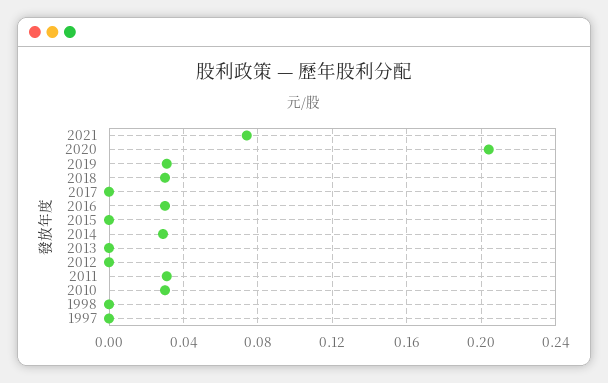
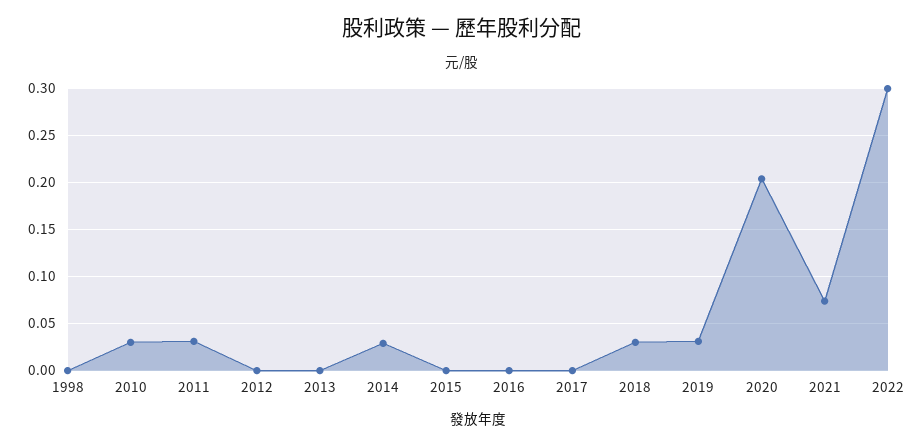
2016: 0.03 -> 0
1997: 0 -> none
2022: none -> 0.3

